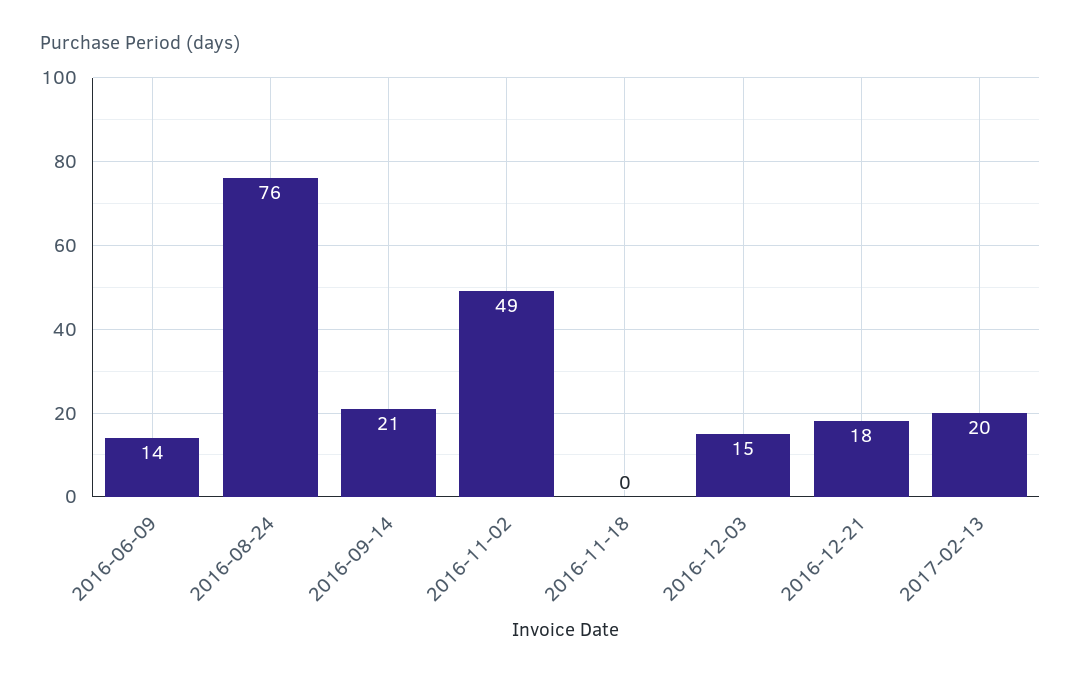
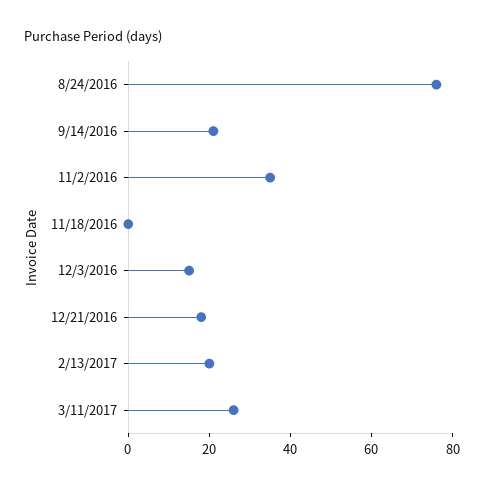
2016-06-09: 14 -> none
2016-11-02: 49 -> 35
3/11/2017: none -> 25

